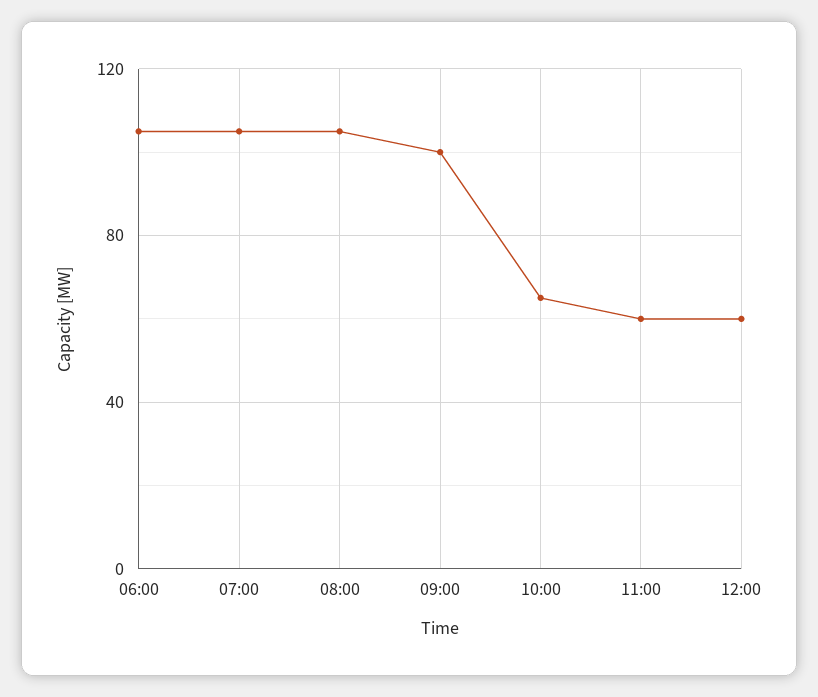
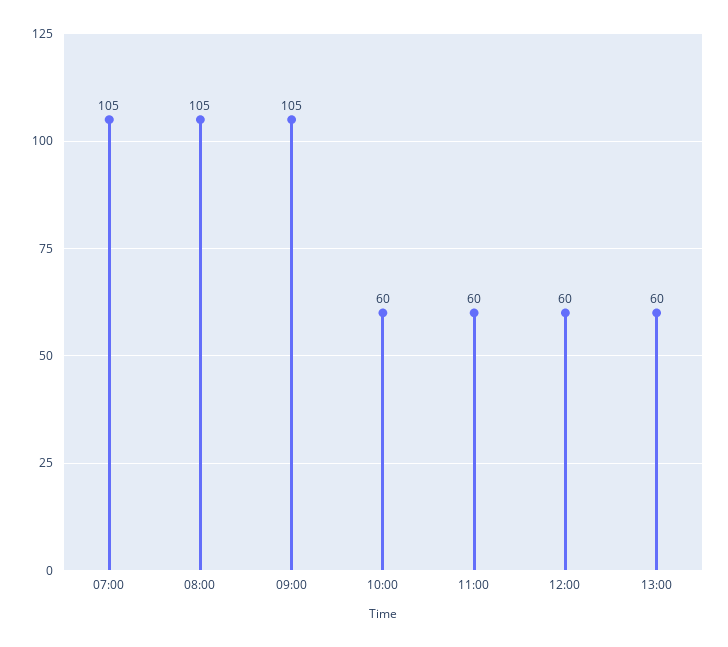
06:00: 105 -> none
09:00: 100 -> 105
10:00: 65 -> 60
13:00: none -> 60

